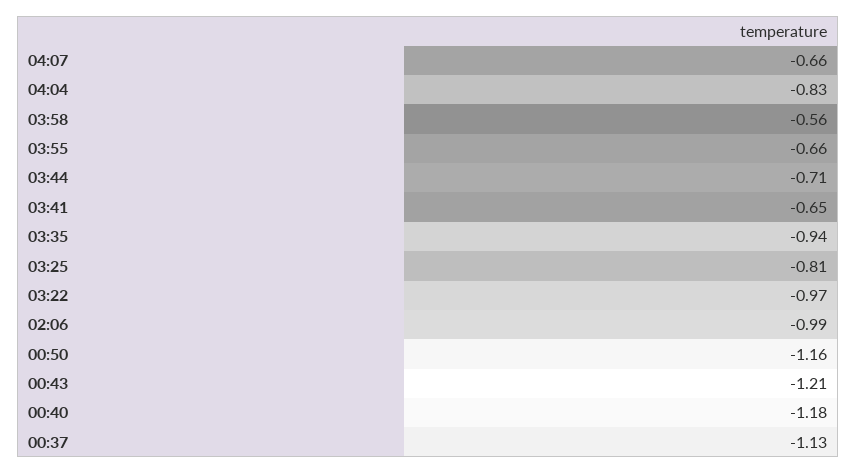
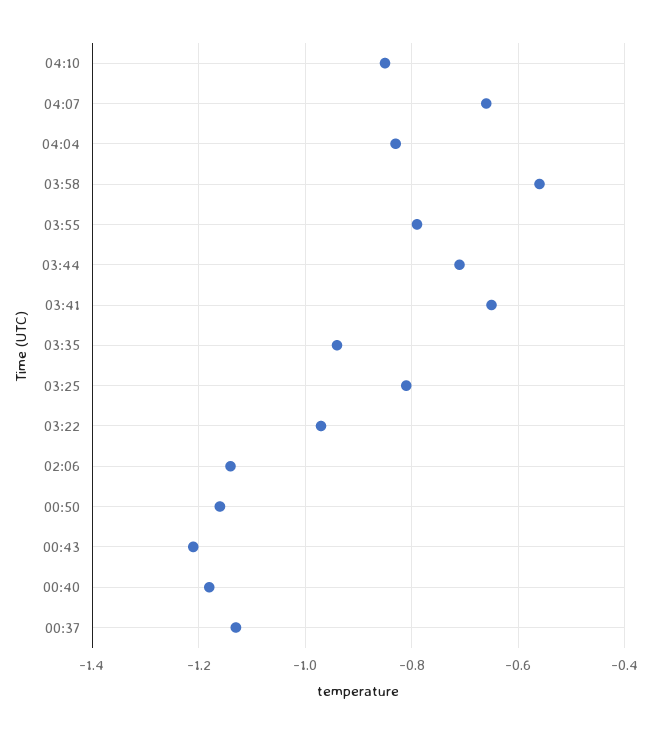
03:55: -0.66 -> -0.8
02:06: -0.99 -> -1.15
04:10: none -> -0.85

